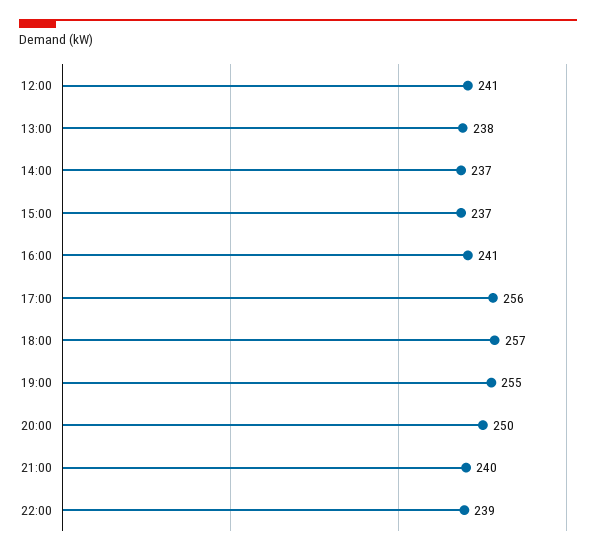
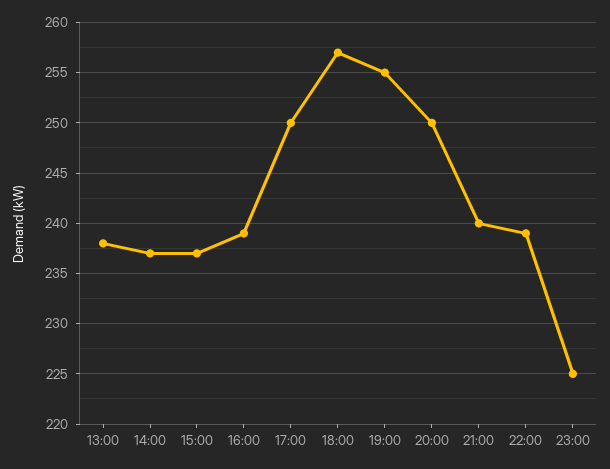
12:00: 241 -> none
16:00: 241 -> 239
17:00: 256 -> 250
23:00: none -> 225

